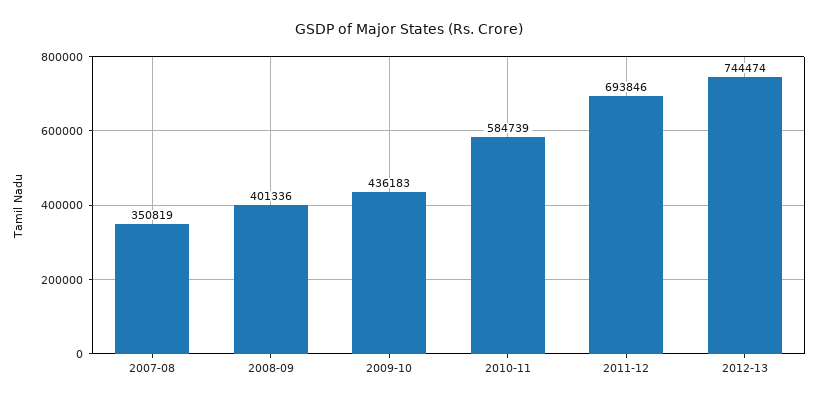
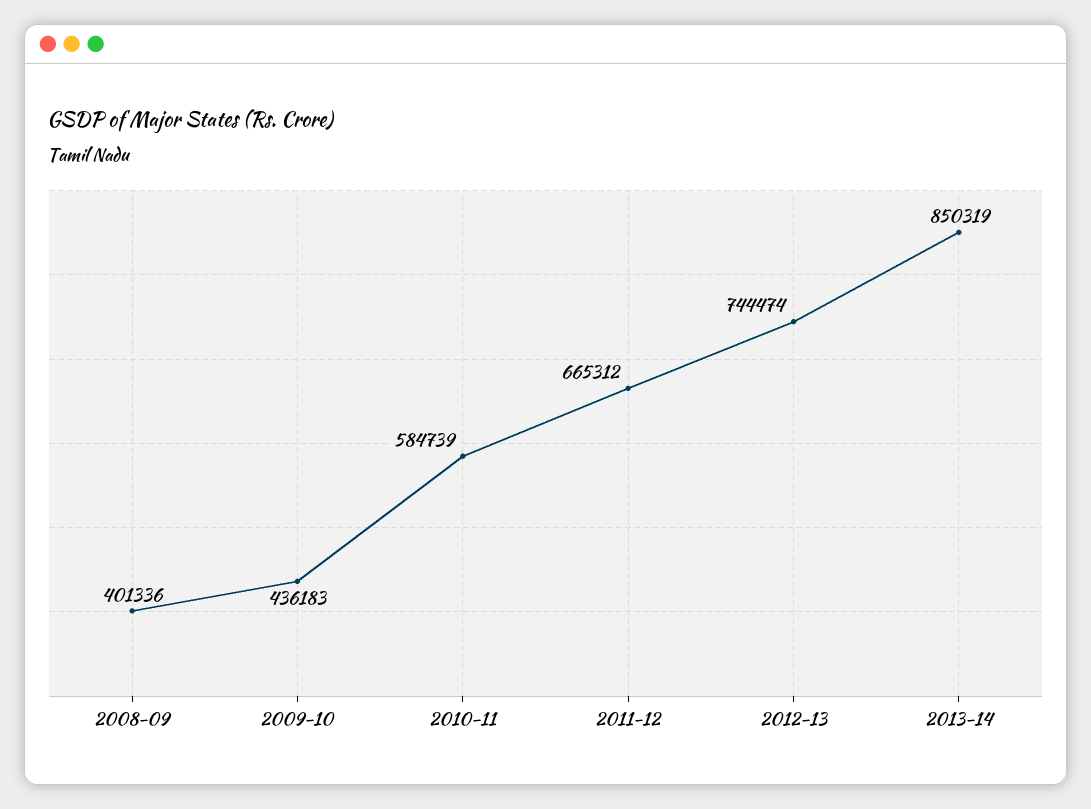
2007-08: 350819 -> none
2011-12: 693846 -> 665312
2013-14: none -> 850319

